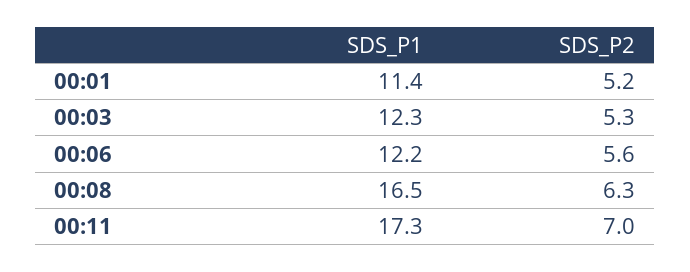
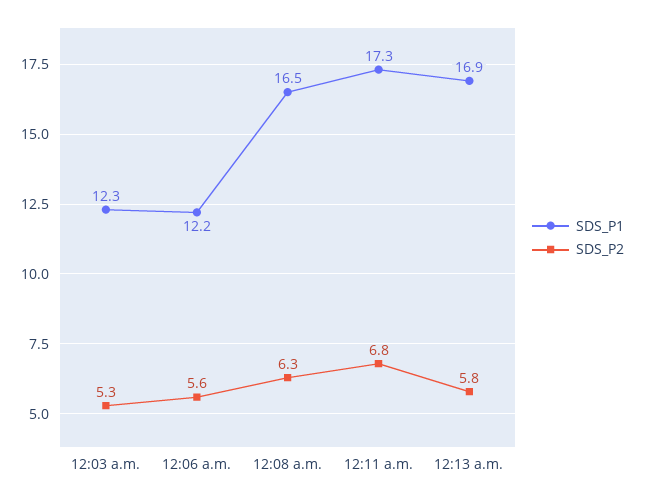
SDS_P1, 00:01: 11.4 -> none
SDS_P2, 00:01: 5.2 -> none
SDS_P2, 00:11: 7 -> 6.8
SDS_P1, 12:13 a.m.: none -> 16.9
SDS_P2, 12:13 a.m.: none -> 5.8

